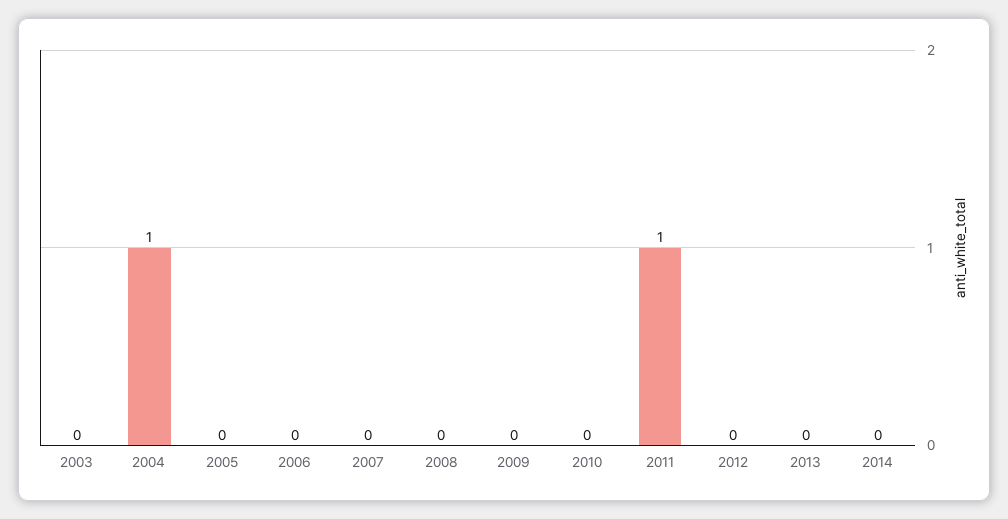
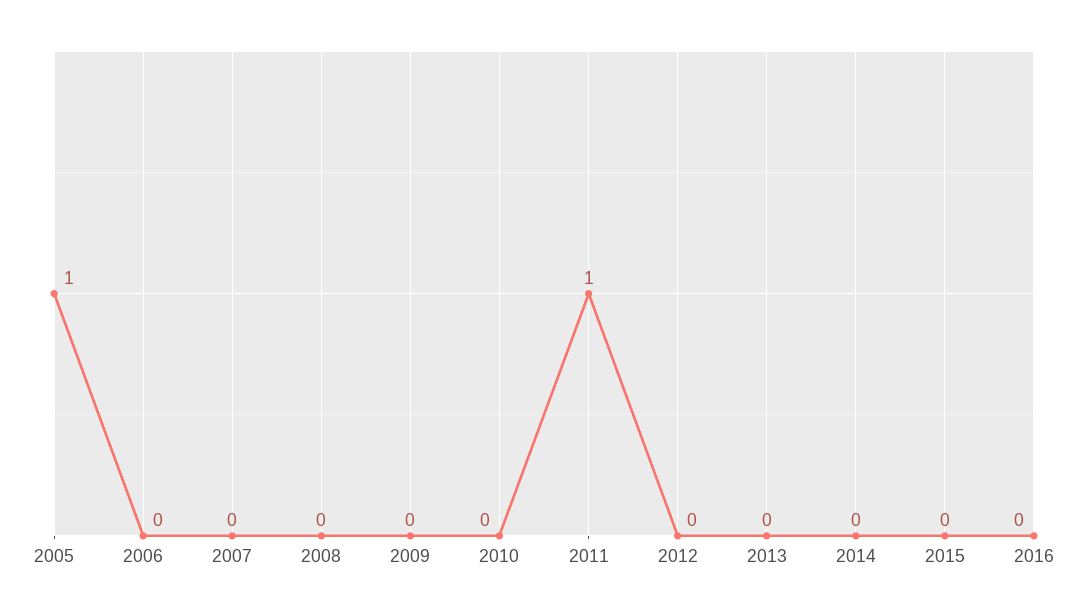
2003: 0 -> none
2004: 1 -> none
2005: 0 -> 1
2015: none -> 0
2016: none -> 0

